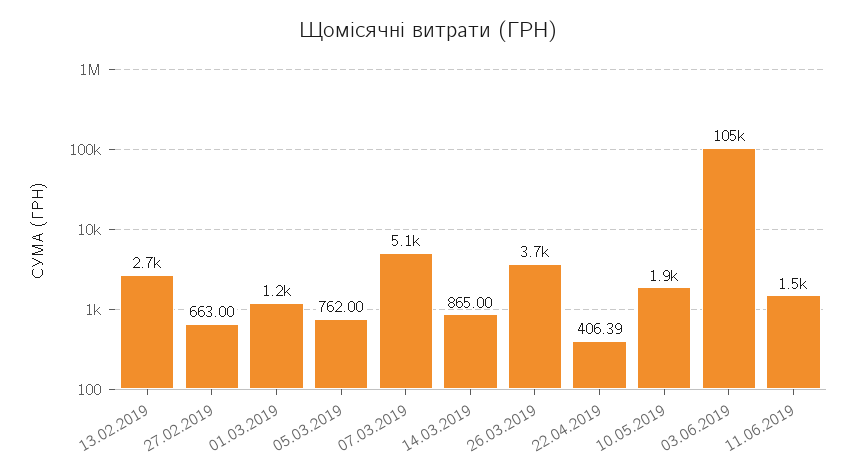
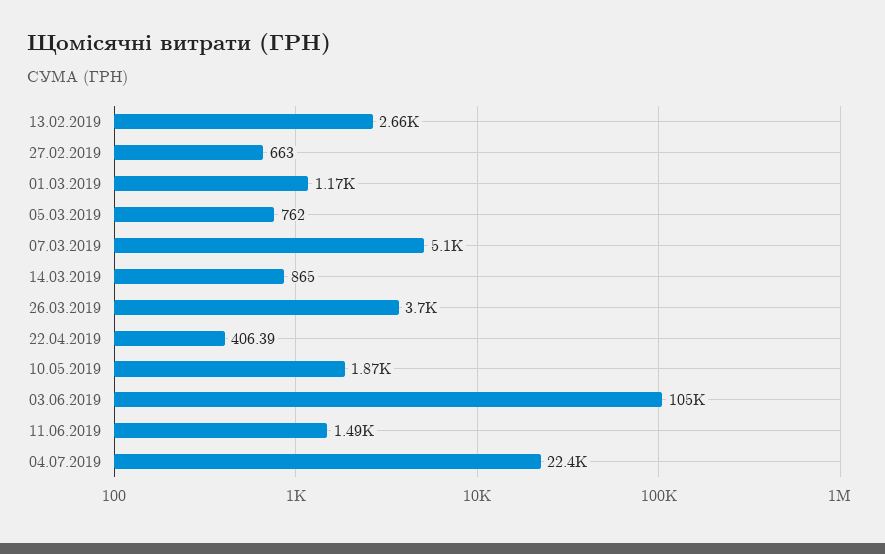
04.07.2019: none -> 22400

